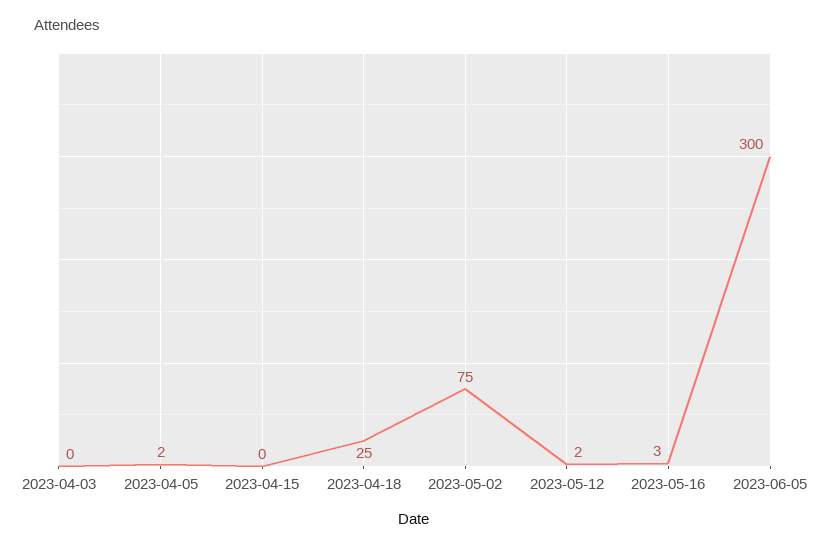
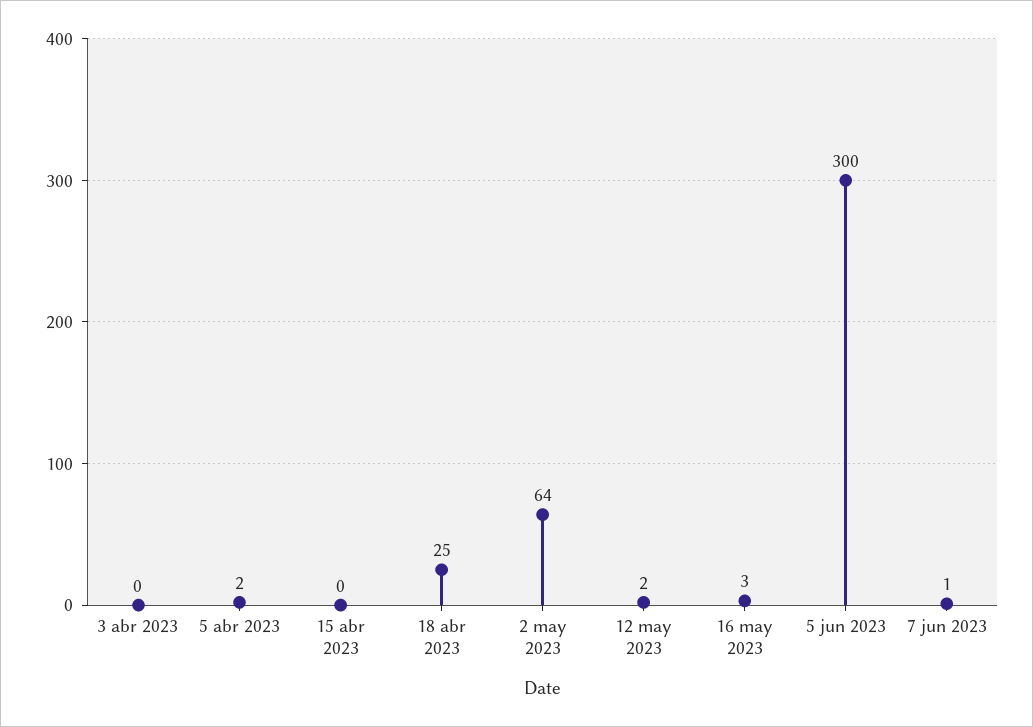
2023-05-02: 75 -> 64
7 jun 2023: none -> 1

